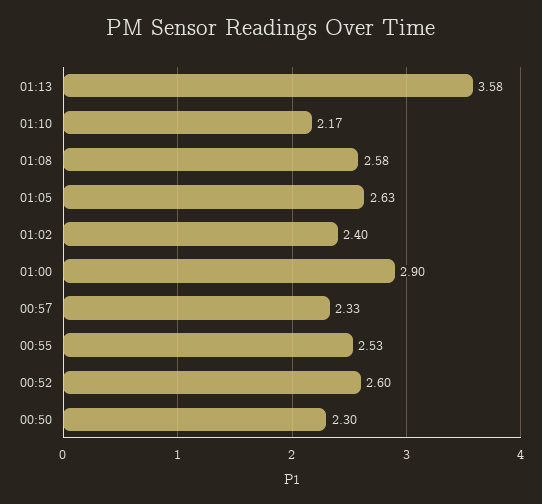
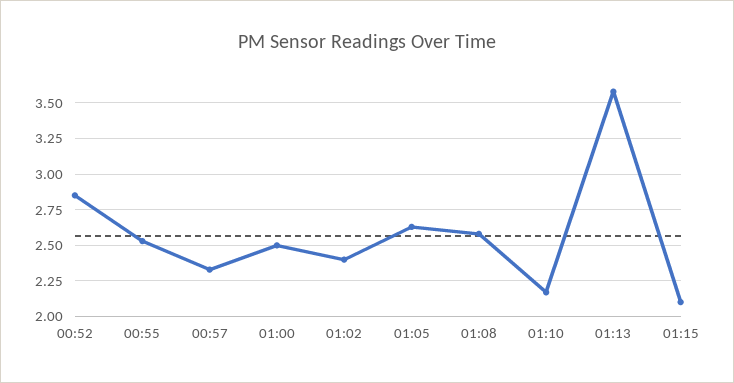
01:00: 2.9 -> 2.5
00:52: 2.6 -> 2.85
00:50: 2.3 -> none
01:15: none -> 2.1

